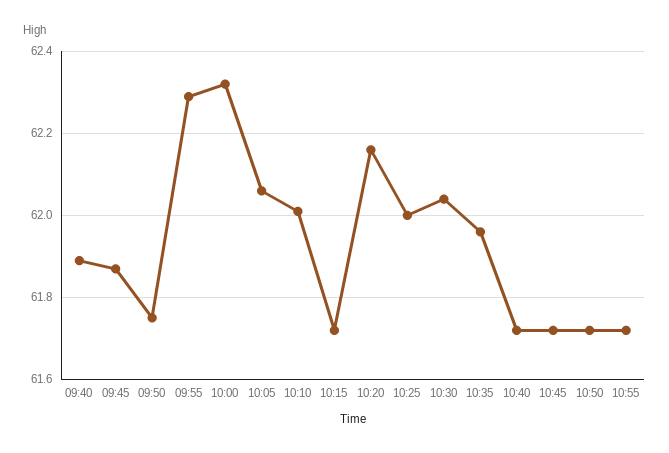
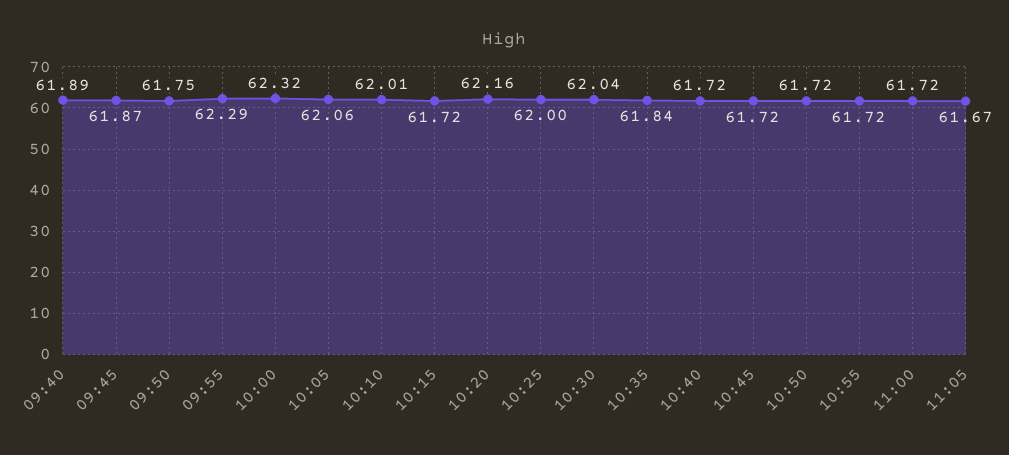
10:35: 61.95 -> 61.84
11:00: none -> 61.72
11:05: none -> 61.67

